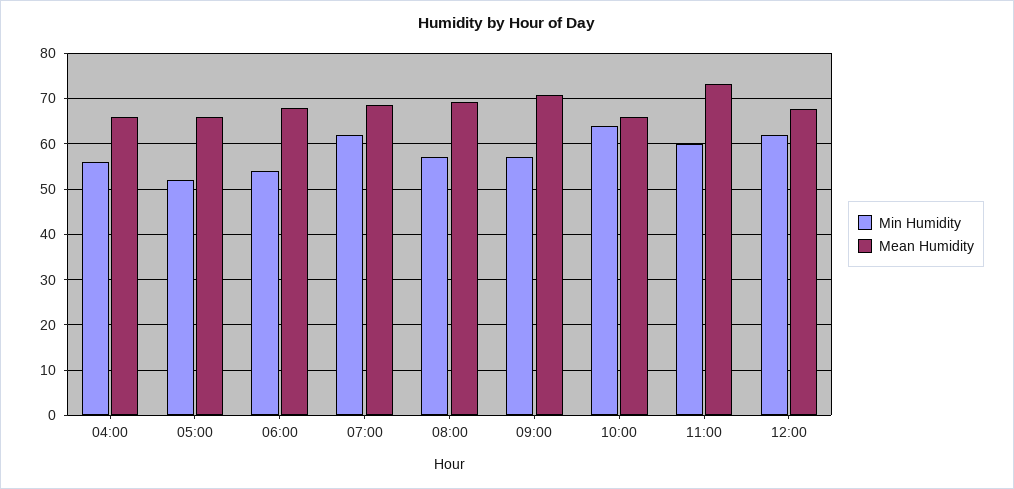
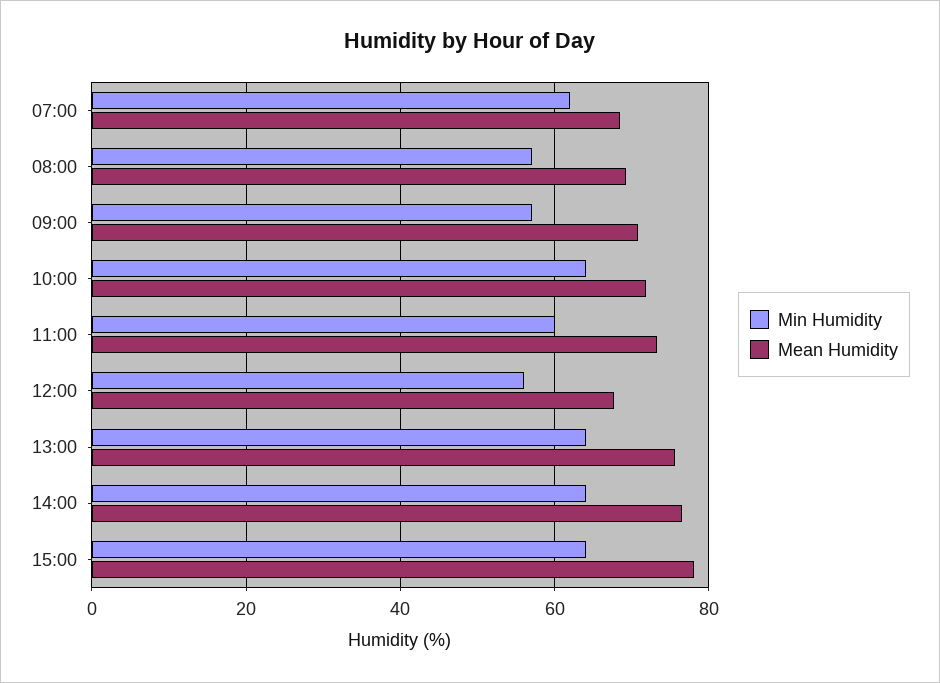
Min Humidity, 04:00: 56 -> none
Mean Humidity, 04:00: 66 -> none
Min Humidity, 05:00: 52 -> none
Mean Humidity, 05:00: 66 -> none
Min Humidity, 06:00: 54 -> none
Mean Humidity, 06:00: 68 -> none
Mean Humidity, 10:00: 66 -> 72
Min Humidity, 12:00: 62 -> 56
Min Humidity, 13:00: none -> 64
Mean Humidity, 13:00: none -> 76
Min Humidity, 14:00: none -> 64
Mean Humidity, 14:00: none -> 76
Min Humidity, 15:00: none -> 64
Mean Humidity, 15:00: none -> 78

